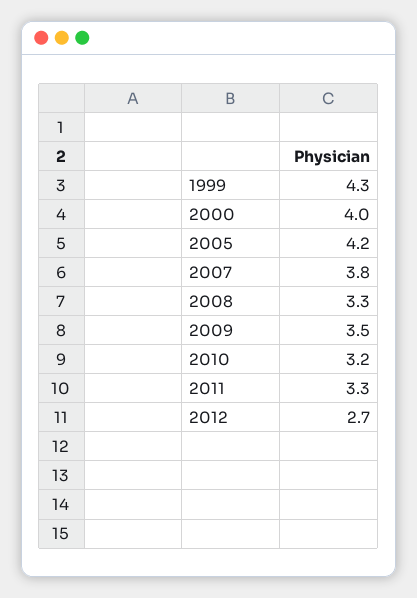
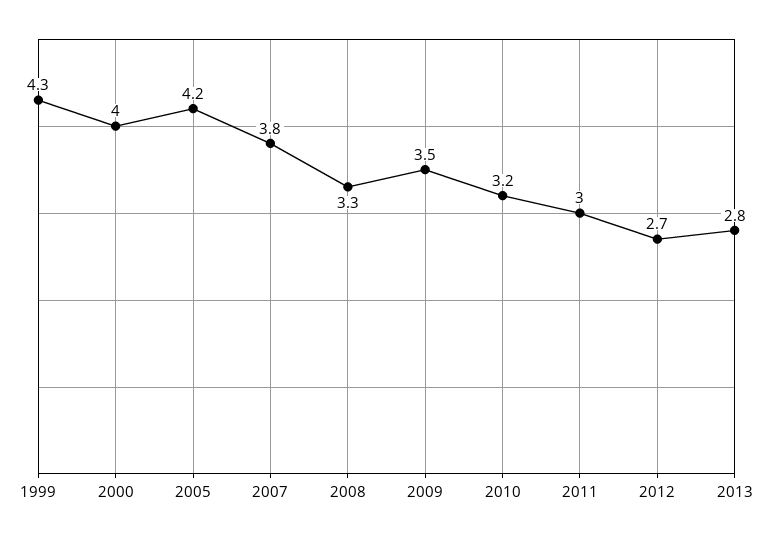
2011: 3.3 -> 3
2013: none -> 2.8

